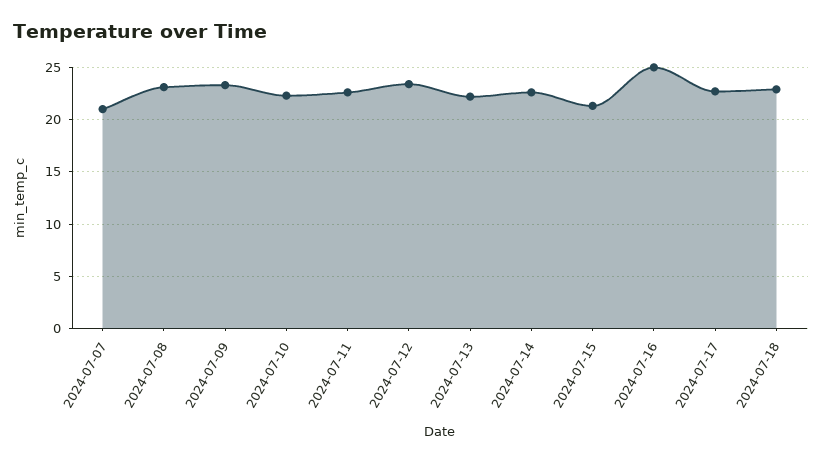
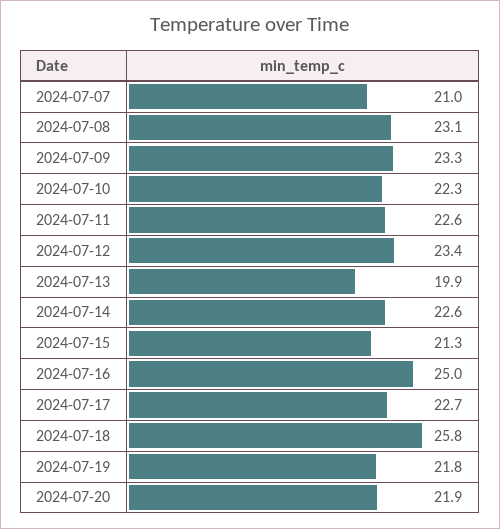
2024-07-13: 22 -> 19.9
2024-07-18: 23 -> 25.8
2024-07-19: none -> 21.8
2024-07-20: none -> 21.9

